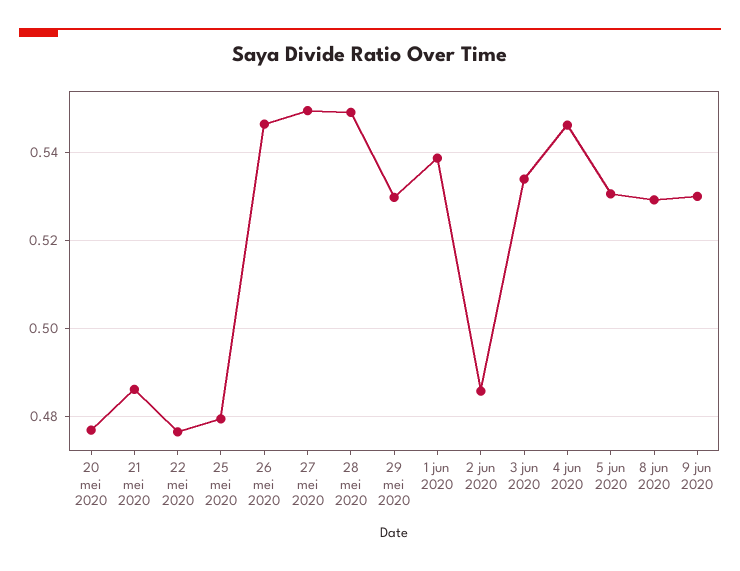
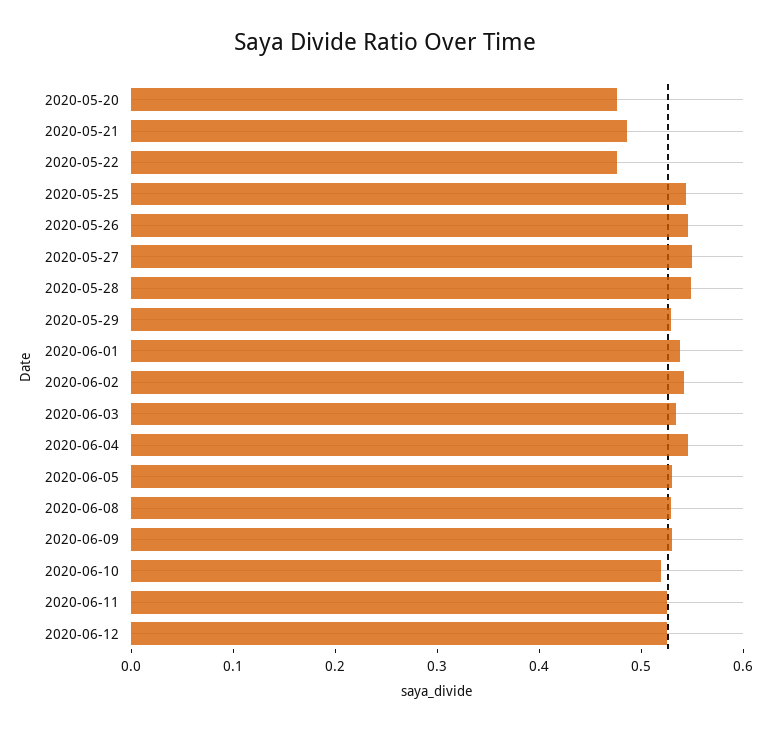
25 mei 2020: 0.48 -> 0.54
2 jun 2020: 0.486 -> 0.54
2020-06-10: none -> 0.52
2020-06-11: none -> 0.52
2020-06-12: none -> 0.52

